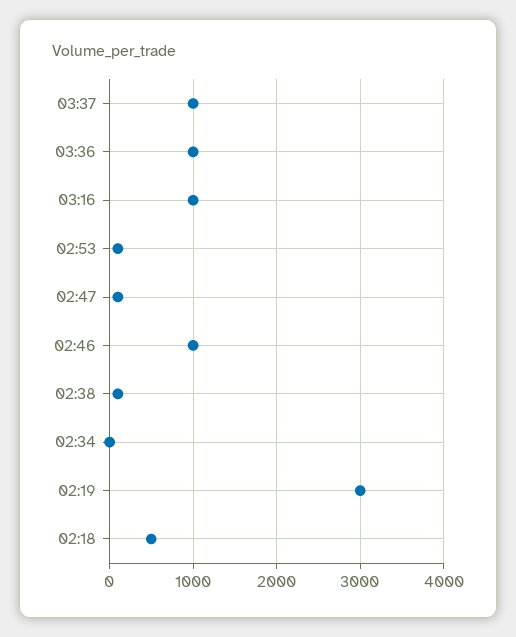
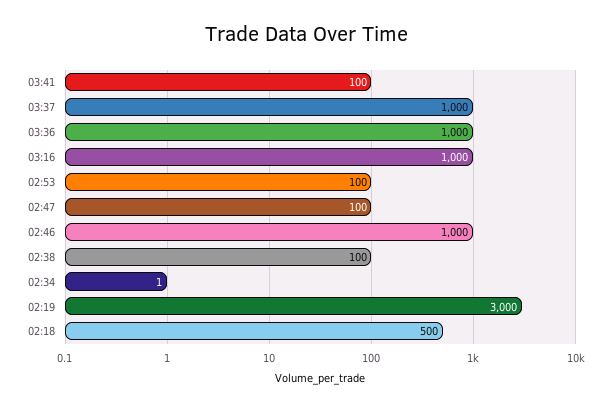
03:41: none -> 100

